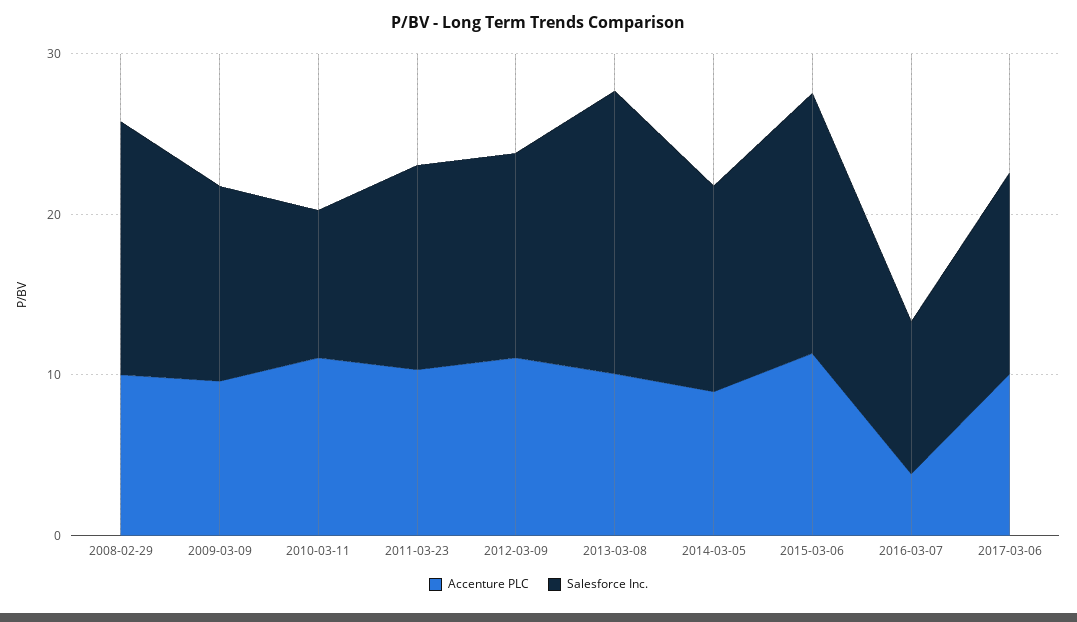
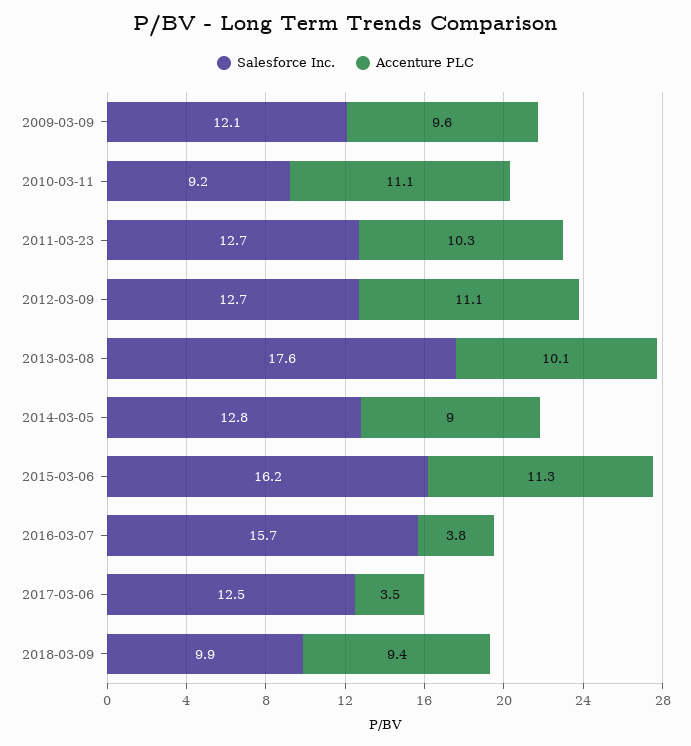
Accenture PLC, 2008-02-29: 10 -> none
Salesforce Inc., 2008-02-29: 16 -> none
Salesforce Inc., 2016-03-07: 10 -> 15.7
Accenture PLC, 2017-03-06: 10 -> 3.5
Salesforce Inc., 2018-03-09: none -> 9.9
Accenture PLC, 2018-03-09: none -> 9.4

